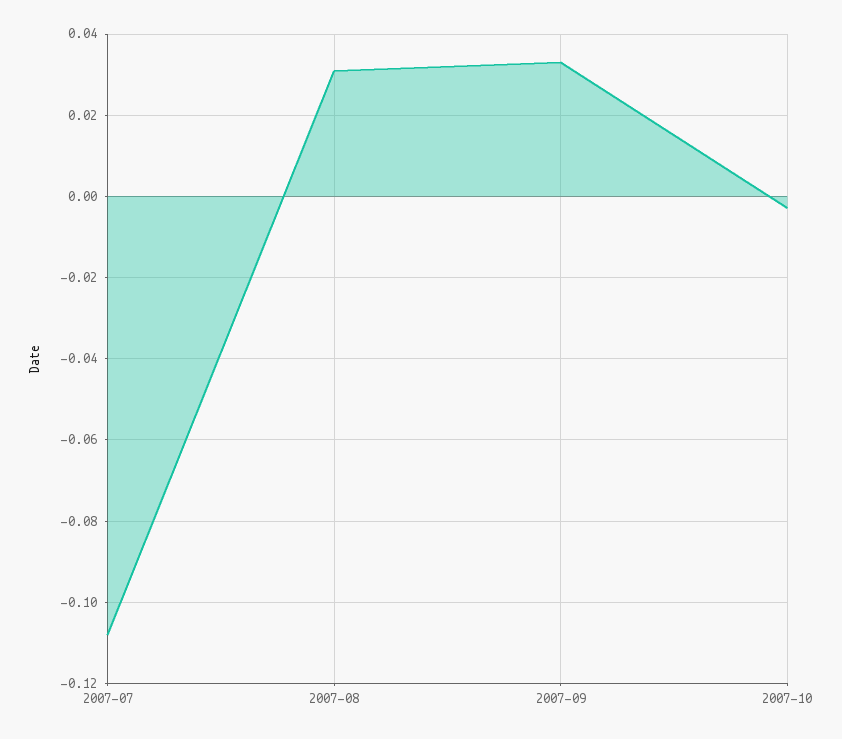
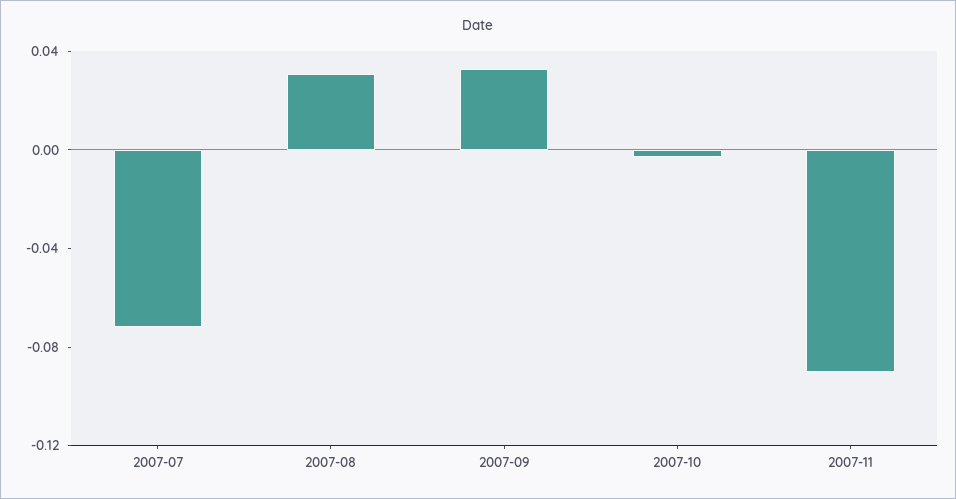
2007-07: -0.108 -> -0.07
2007-11: none -> -0.09

